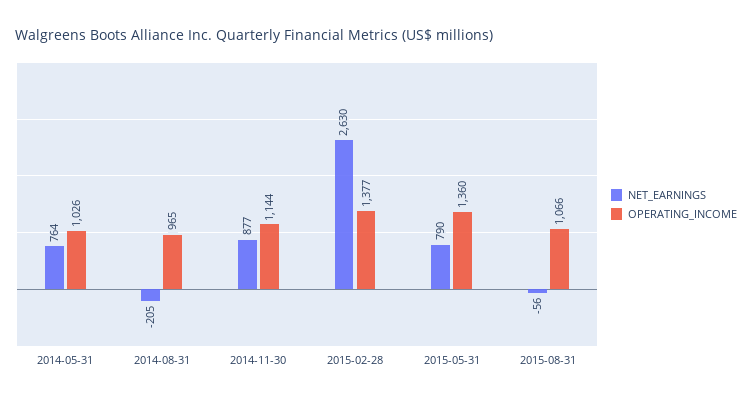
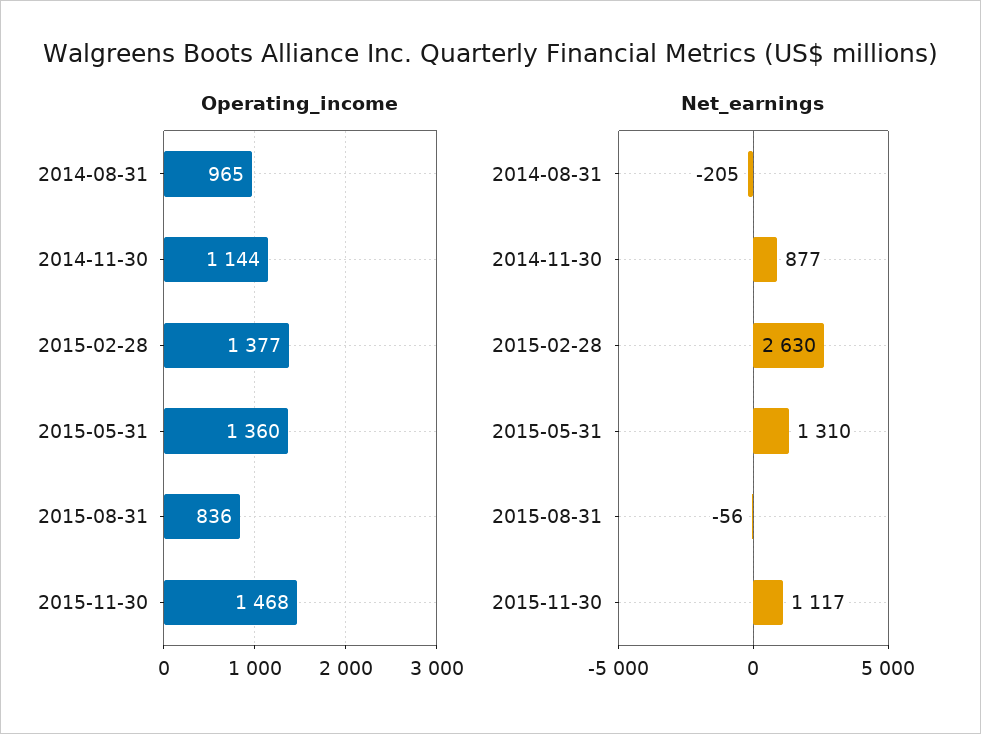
NET_EARNINGS, 2014-05-31: 764 -> none
OPERATING_INCOME, 2014-05-31: 1026 -> none
NET_EARNINGS, 2015-05-31: 790 -> 1310
OPERATING_INCOME, 2015-08-31: 1066 -> 836
OPERATING_INCOME, 2015-11-30: none -> 1468
NET_EARNINGS, 2015-11-30: none -> 1117

